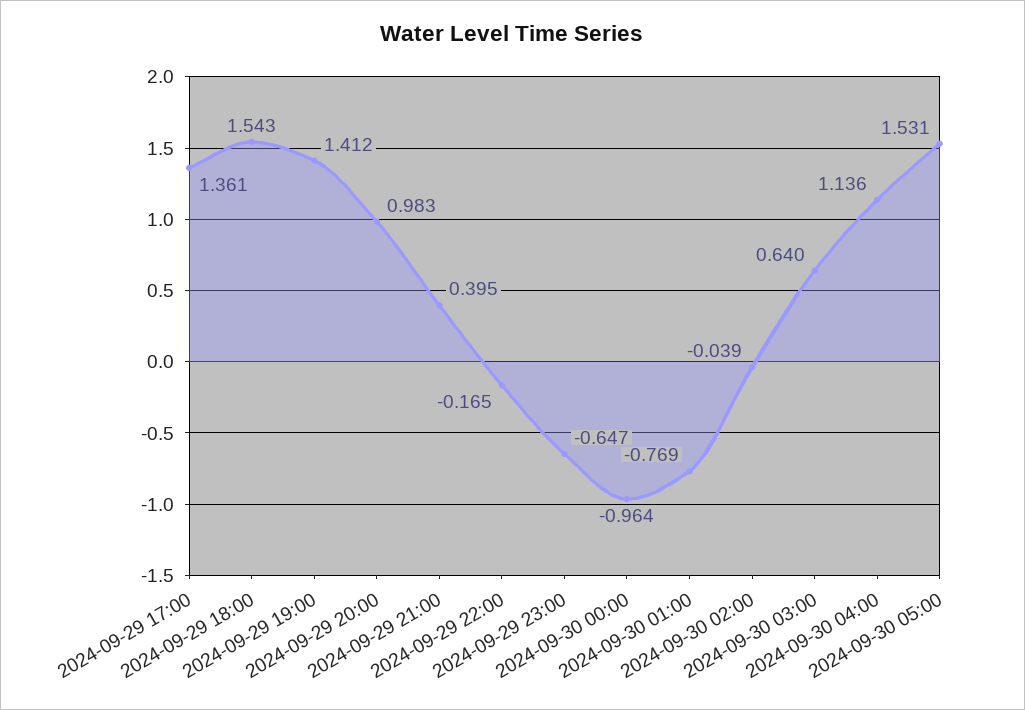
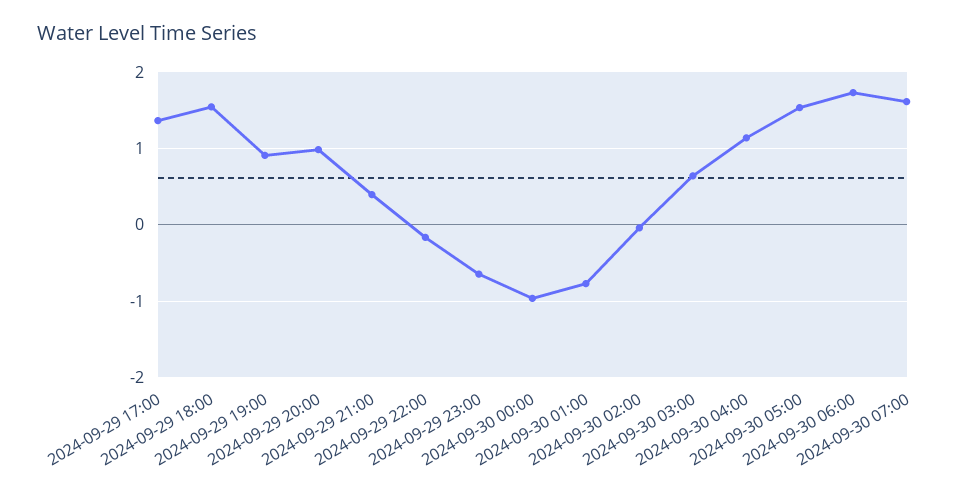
2024-09-29 19:00: 1.412 -> 0.9
2024-09-30 06:00: none -> 1.7
2024-09-30 07:00: none -> 1.6

